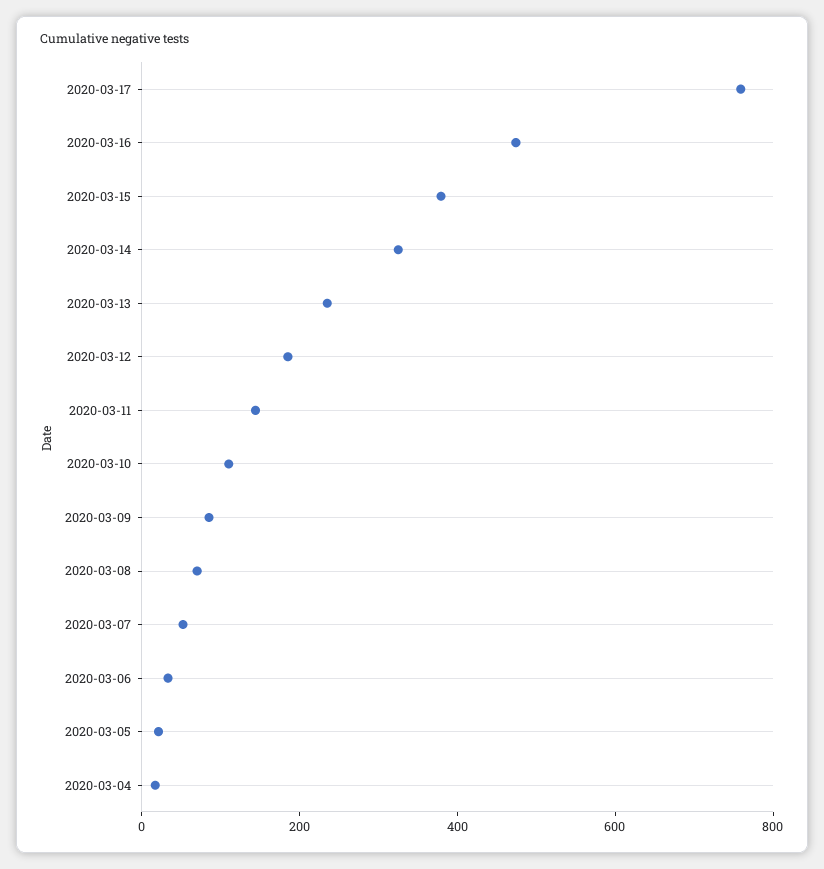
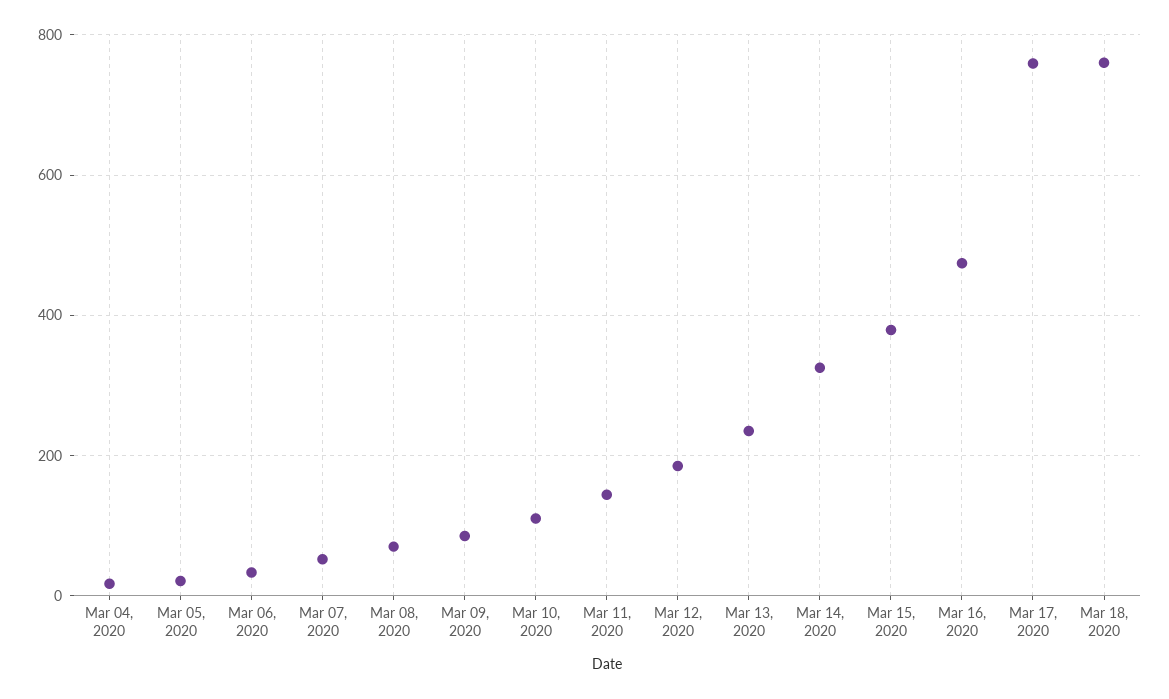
Mar 18, 2020: none -> 760

